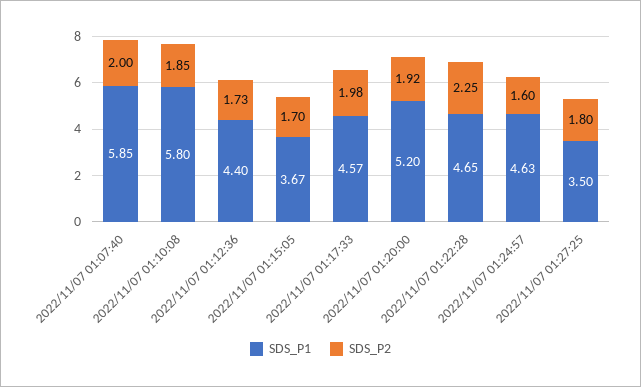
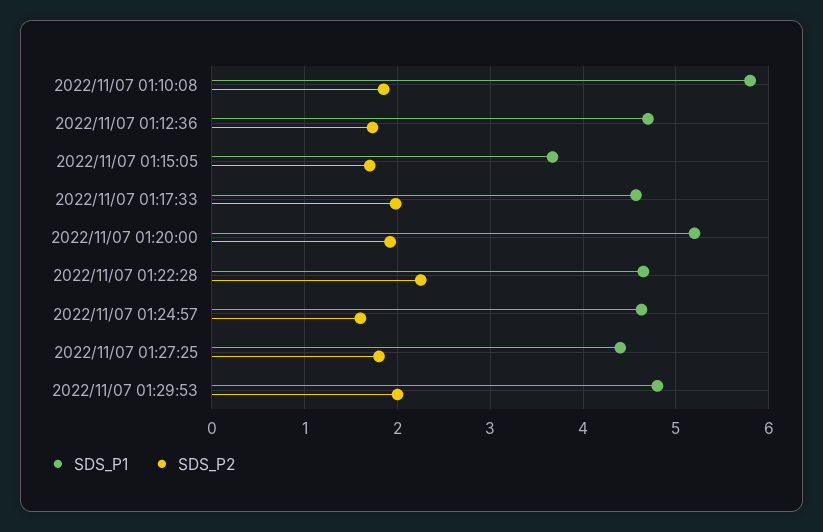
SDS_P1, 2022/11/07 01:07:40: 5.85 -> none
SDS_P2, 2022/11/07 01:07:40: 2 -> none
SDS_P1, 2022/11/07 01:12:36: 4.4 -> 4.7
SDS_P1, 2022/11/07 01:27:25: 3.5 -> 4.4
SDS_P1, 2022/11/07 01:29:53: none -> 4.8
SDS_P2, 2022/11/07 01:29:53: none -> 2

